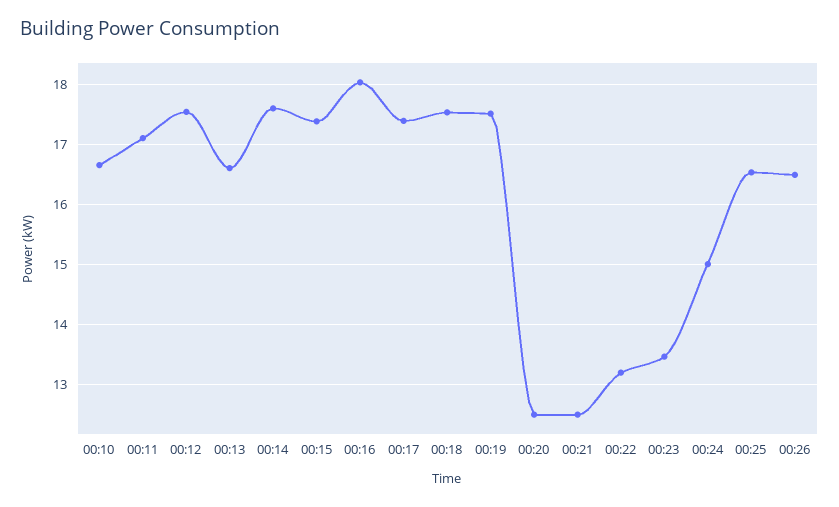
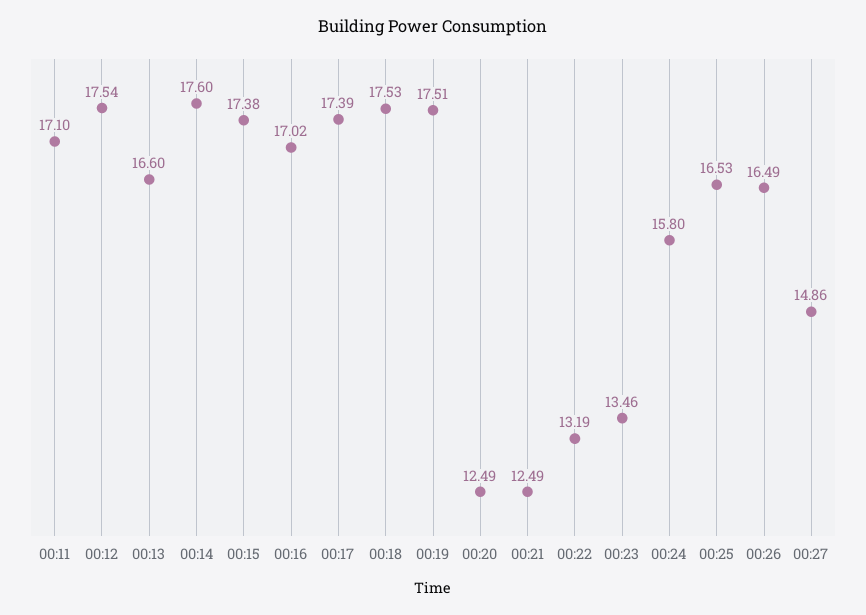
00:10: 16.6 -> none
00:16: 18 -> 17.02
00:24: 15 -> 15.8
00:27: none -> 14.86

